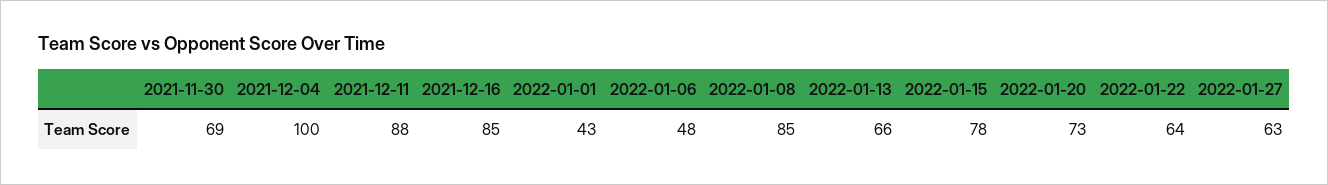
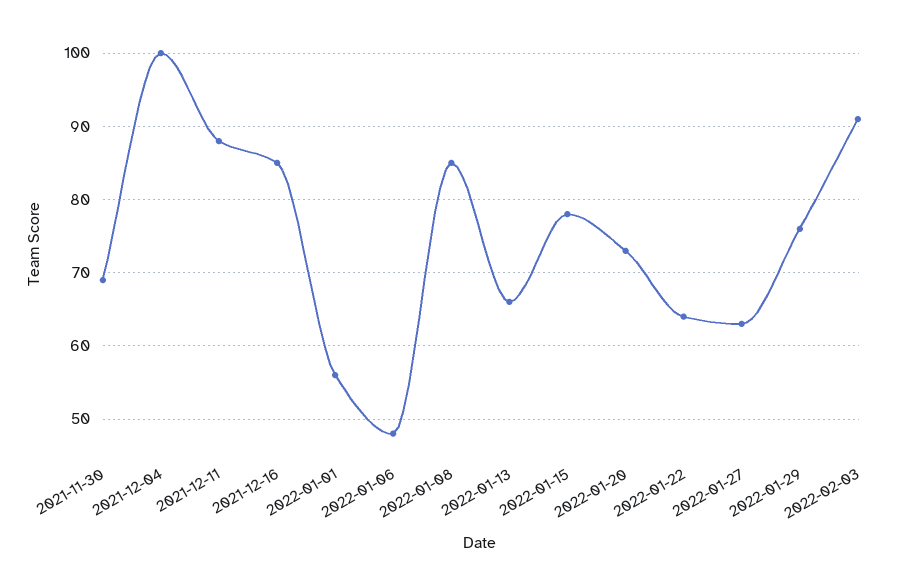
2022-01-01: 43 -> 56
2022-01-29: none -> 76
2022-02-03: none -> 91

